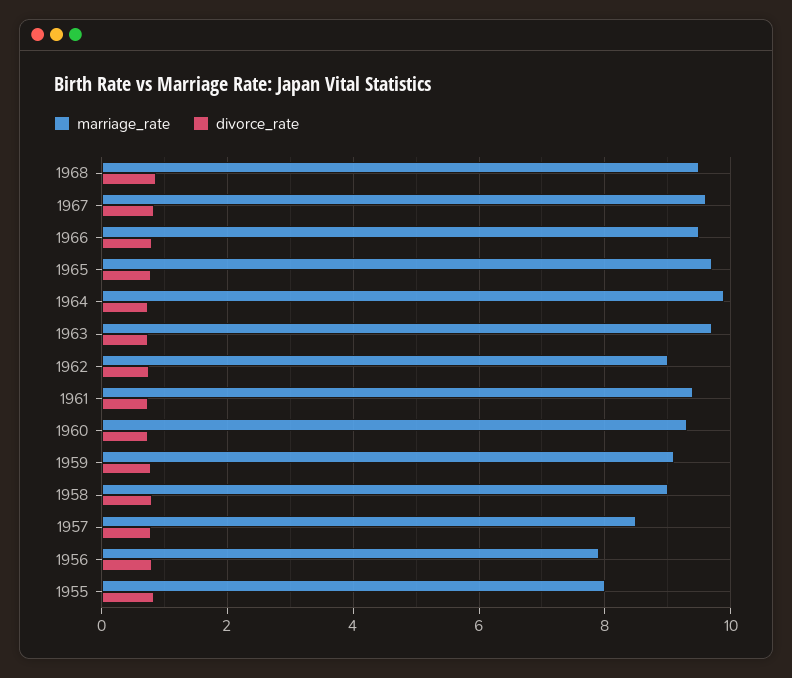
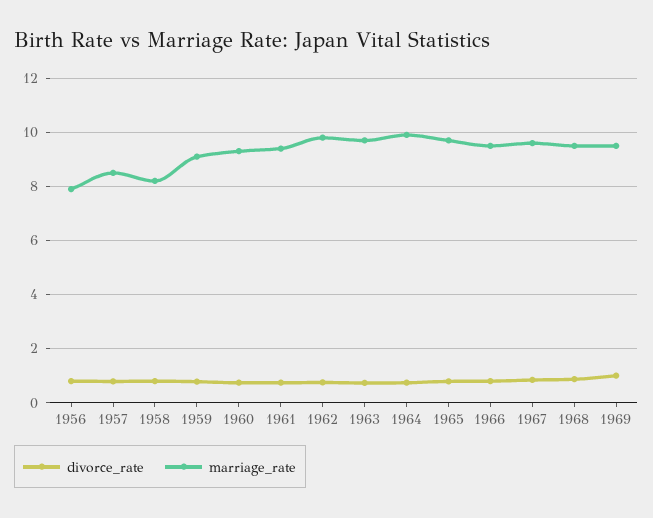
marriage_rate, 1962: 9 -> 9.75
marriage_rate, 1958: 9 -> 8.25
marriage_rate, 1955: 8 -> none
divorce_rate, 1955: 0.8 -> none
divorce_rate, 1969: none -> 1
marriage_rate, 1969: none -> 9.5

